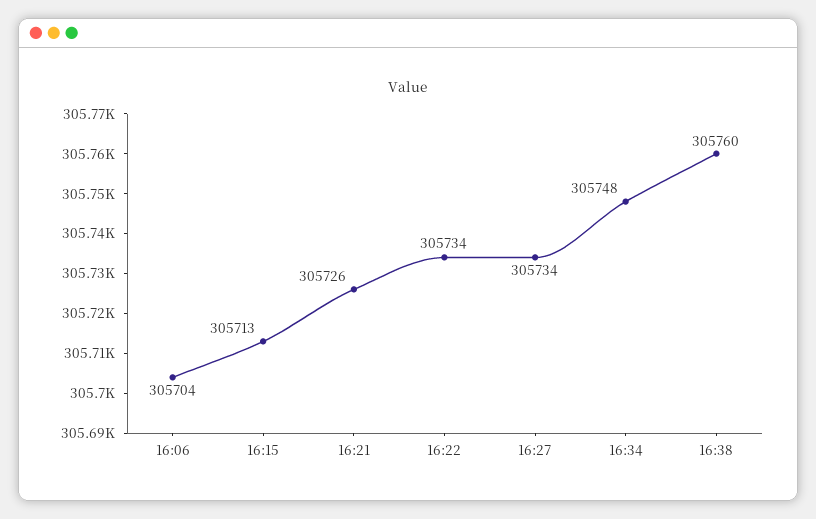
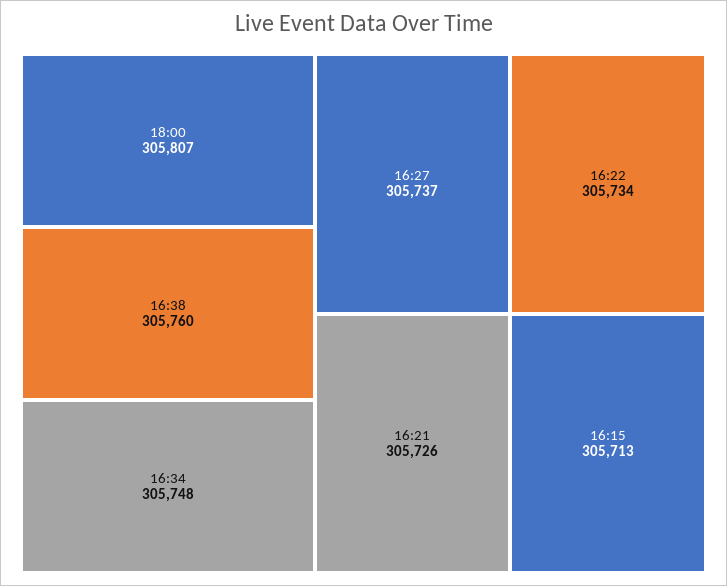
16:06: 305704 -> none
16:27: 305734 -> 305737
18:00: none -> 305807

